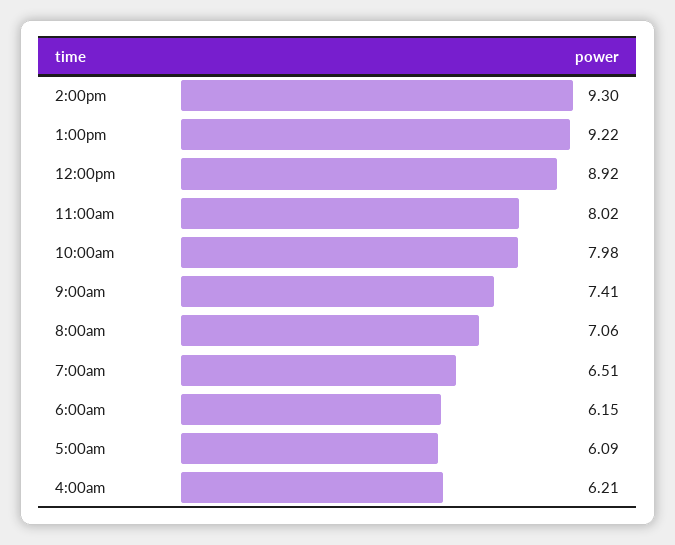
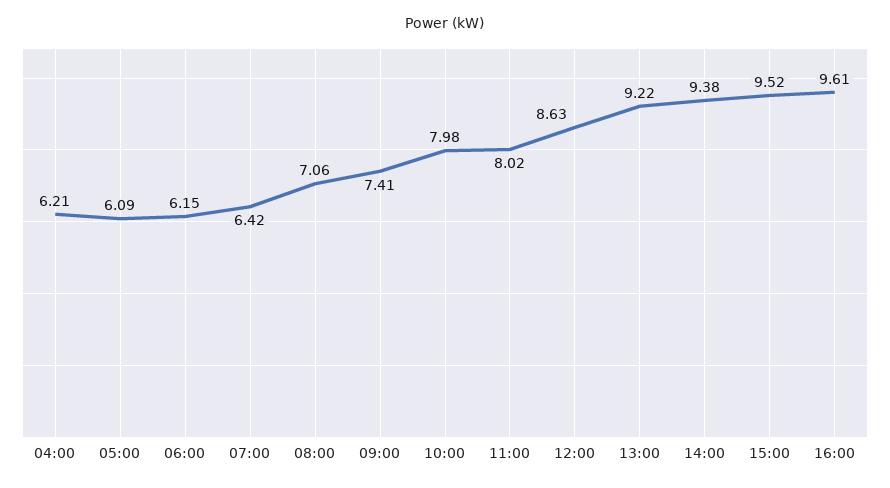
2:00pm: 9.3 -> 9.38
12:00pm: 8.92 -> 8.63
7:00am: 6.51 -> 6.42
15:00: none -> 9.52
16:00: none -> 9.61

